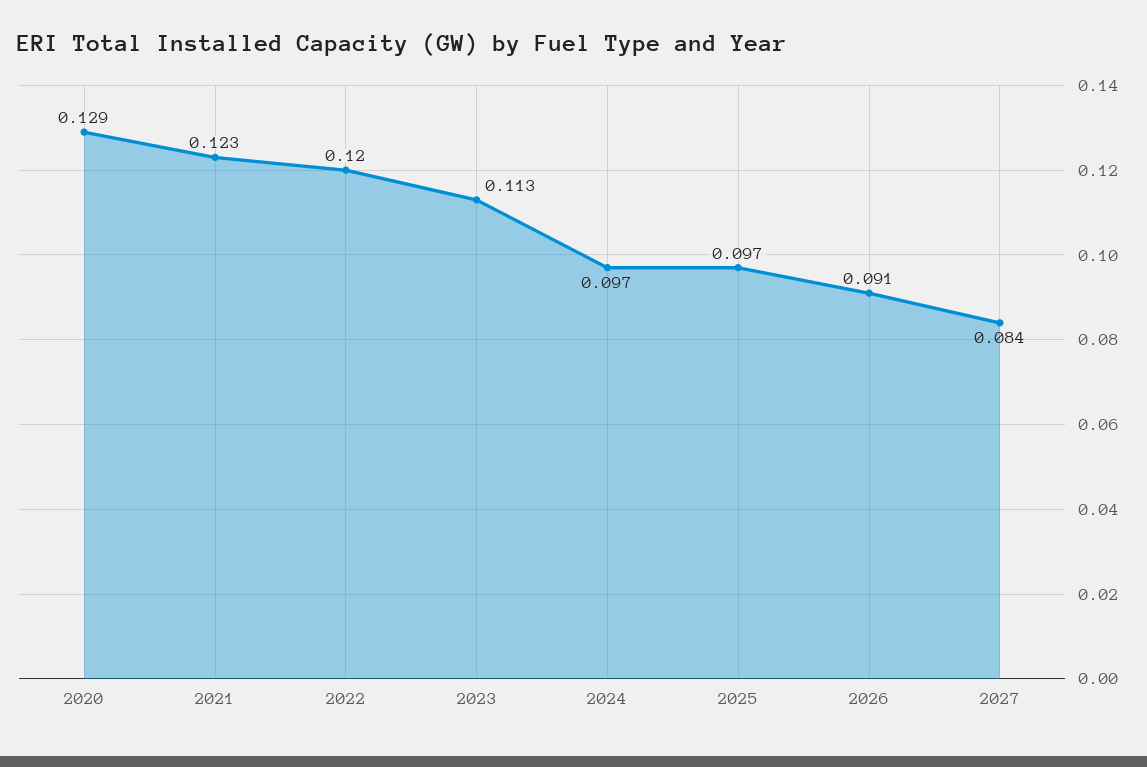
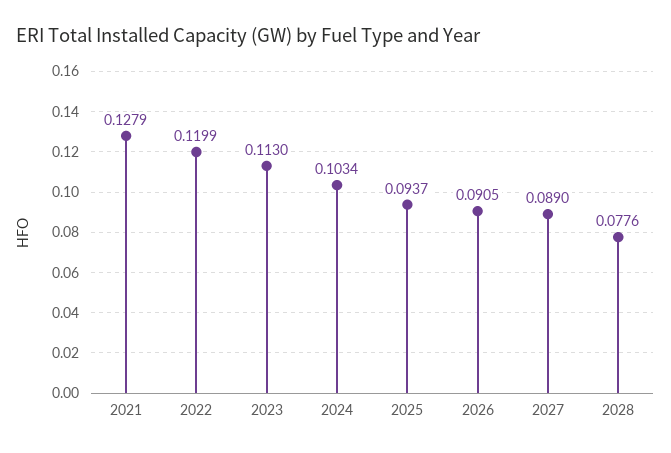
2020: 0.129 -> none
2021: 0.123 -> 0.1279
2024: 0.097 -> 0.1034
2025: 0.097 -> 0.0937
2027: 0.084 -> 0.089
2028: none -> 0.0776

